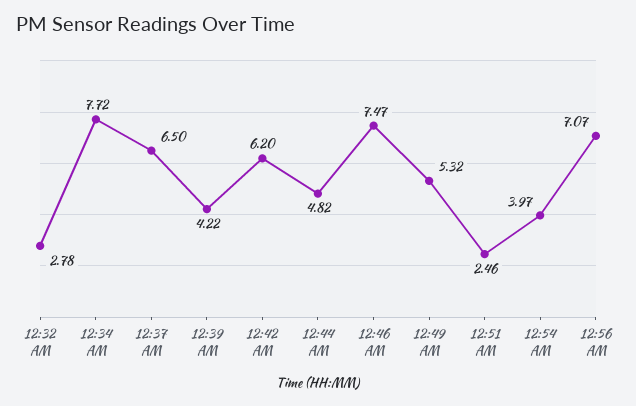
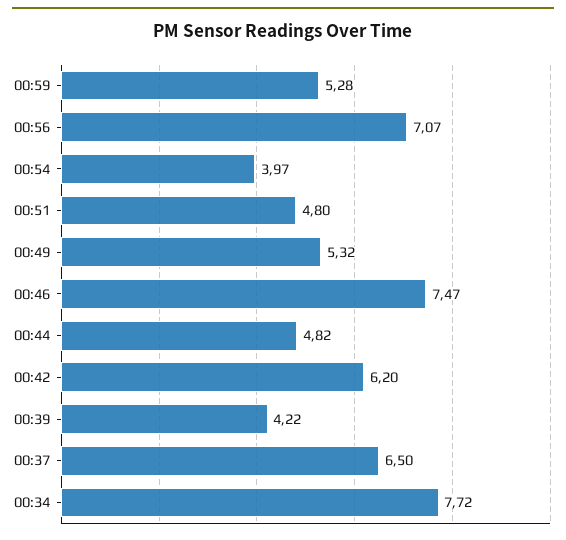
12:32 AM: 2.78 -> none
12:51 AM: 2.46 -> 4.8
00:59: none -> 5.28

